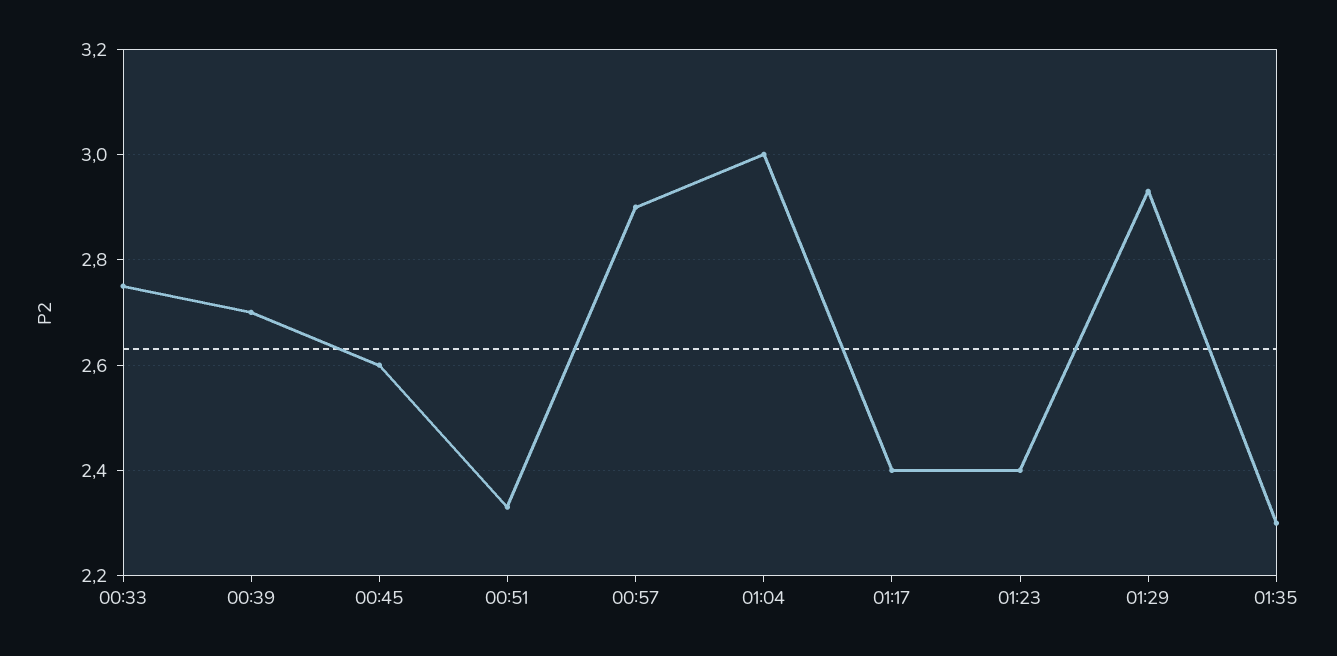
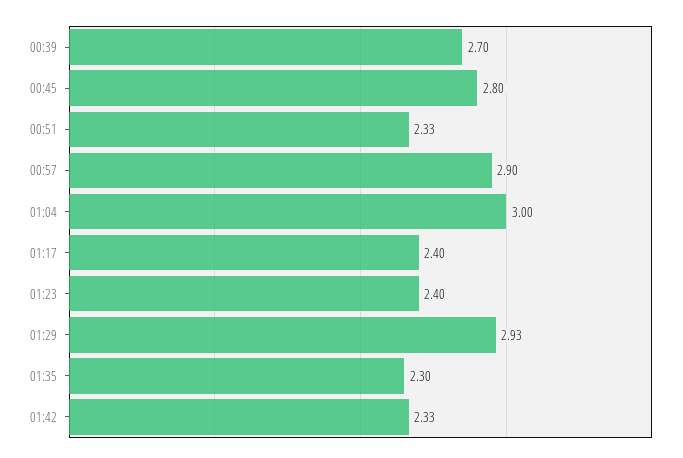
00:33: 2.75 -> none
00:45: 2.6 -> 2.8
01:42: none -> 2.33

